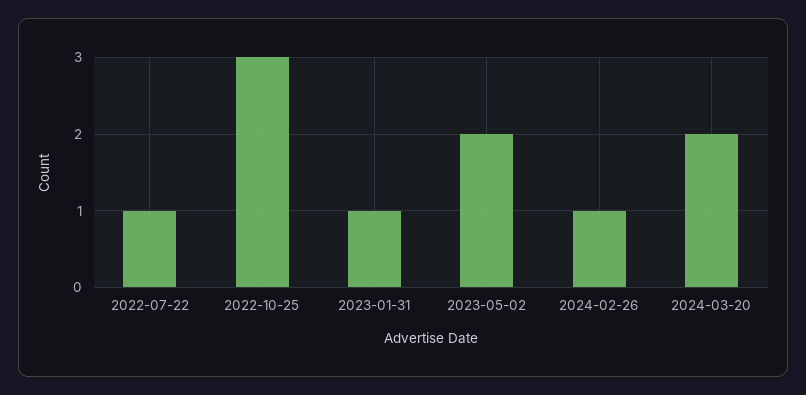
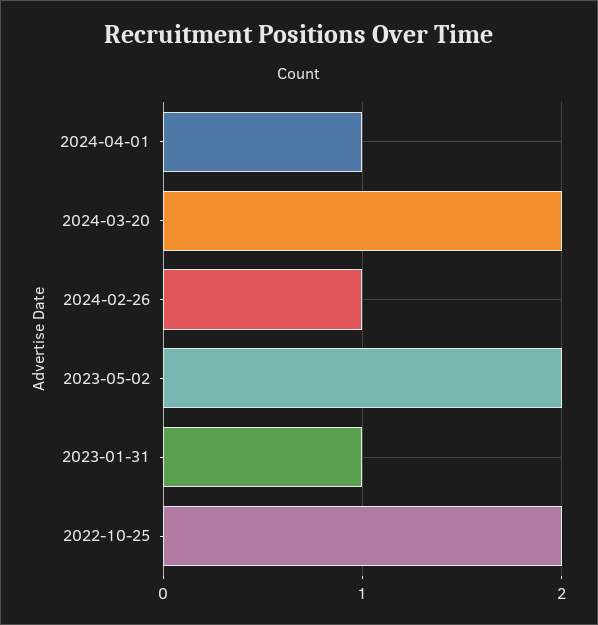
2022-07-22: 1 -> none
2022-10-25: 3 -> 2
2024-04-01: none -> 1

